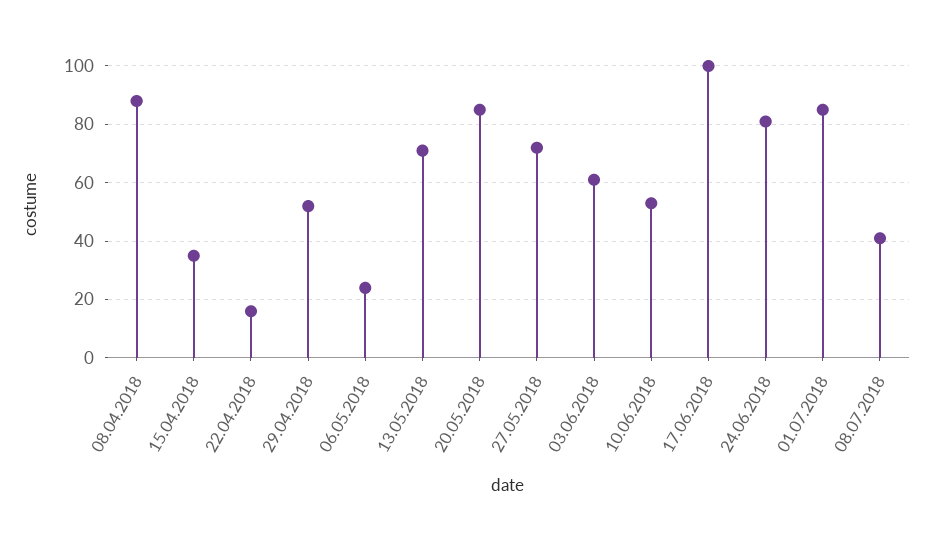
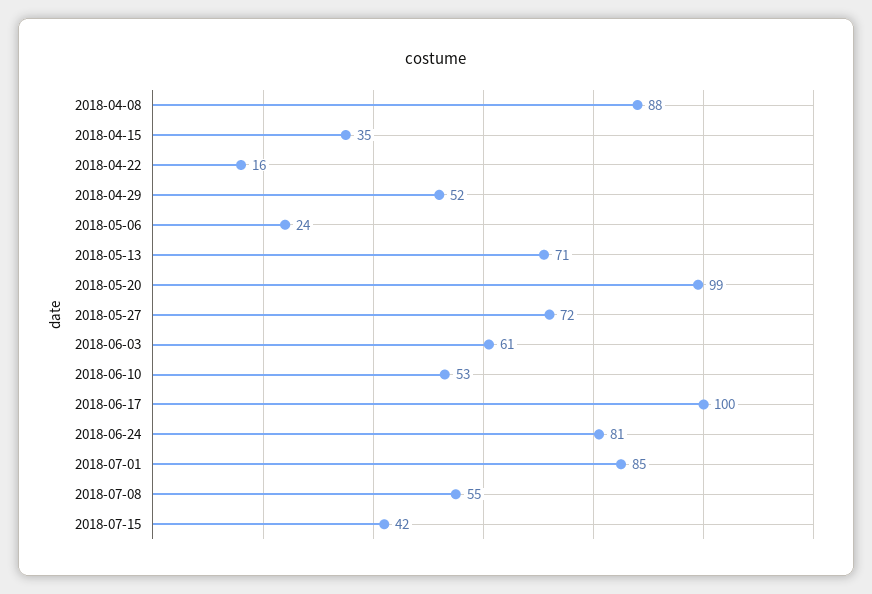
20.05.2018: 85 -> 99
08.07.2018: 40 -> 55
2018-07-15: none -> 42

